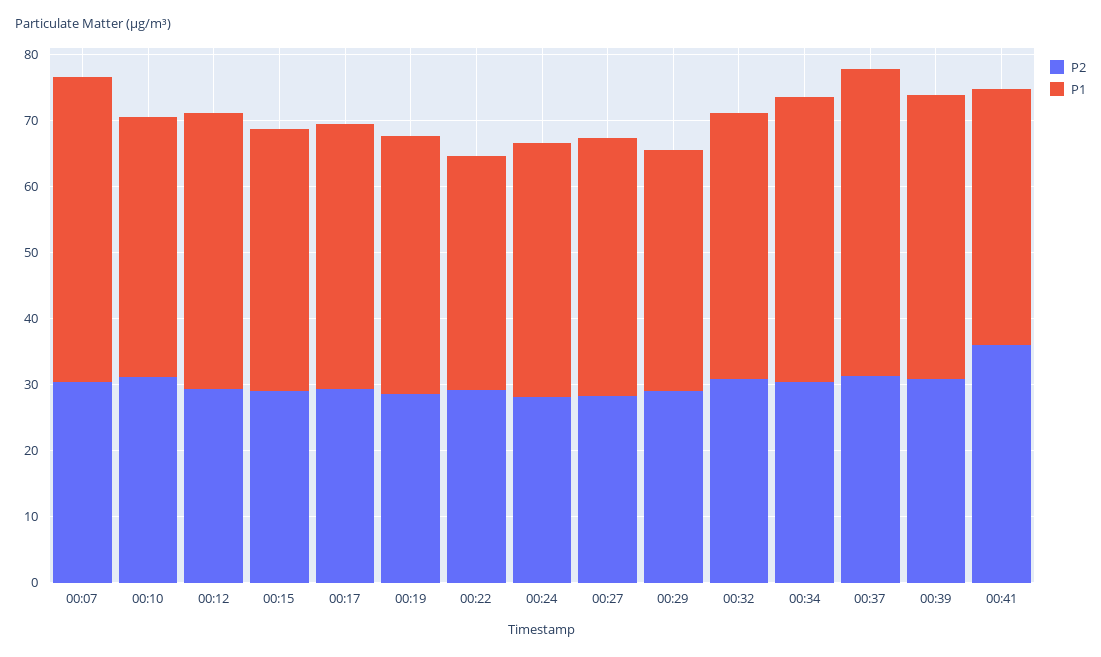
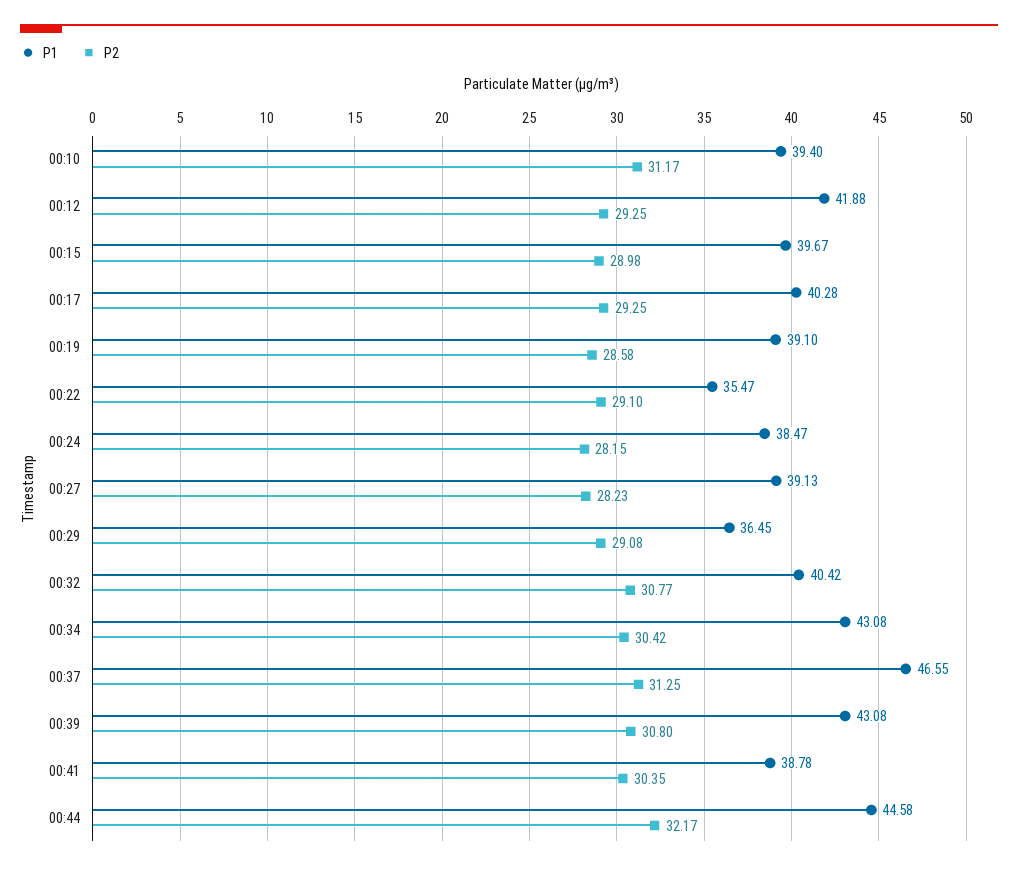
P2, 00:07: 30 -> none
P1, 00:07: 46 -> none
P2, 00:41: 36 -> 30.35
P1, 00:44: none -> 44.58
P2, 00:44: none -> 32.17

